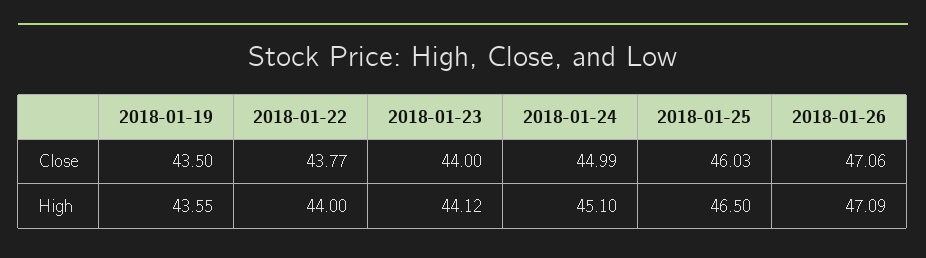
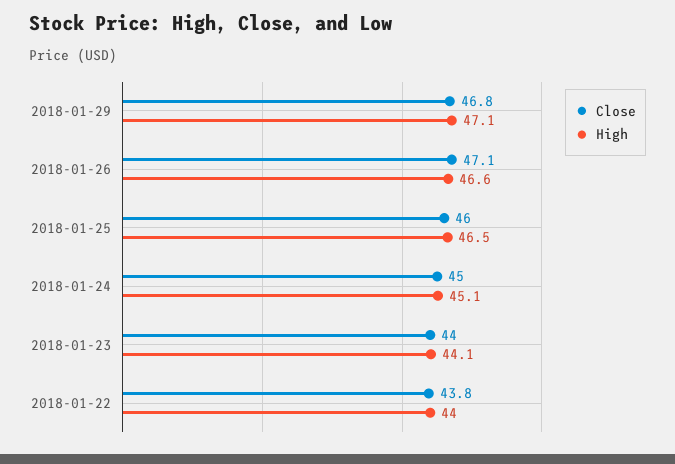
Close, 2018-01-19: 43.5 -> none
High, 2018-01-19: 43.55 -> none
High, 2018-01-26: 47.09 -> 46.6
Close, 2018-01-29: none -> 46.8
High, 2018-01-29: none -> 47.1

